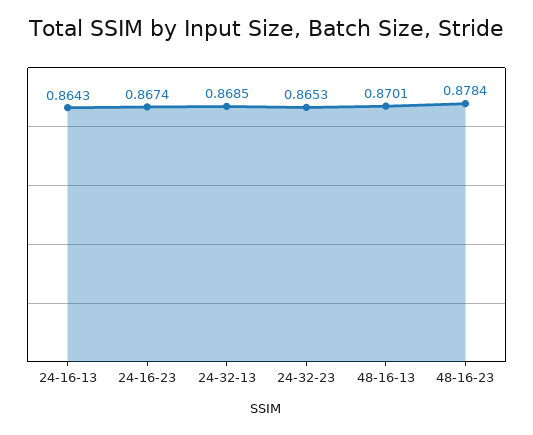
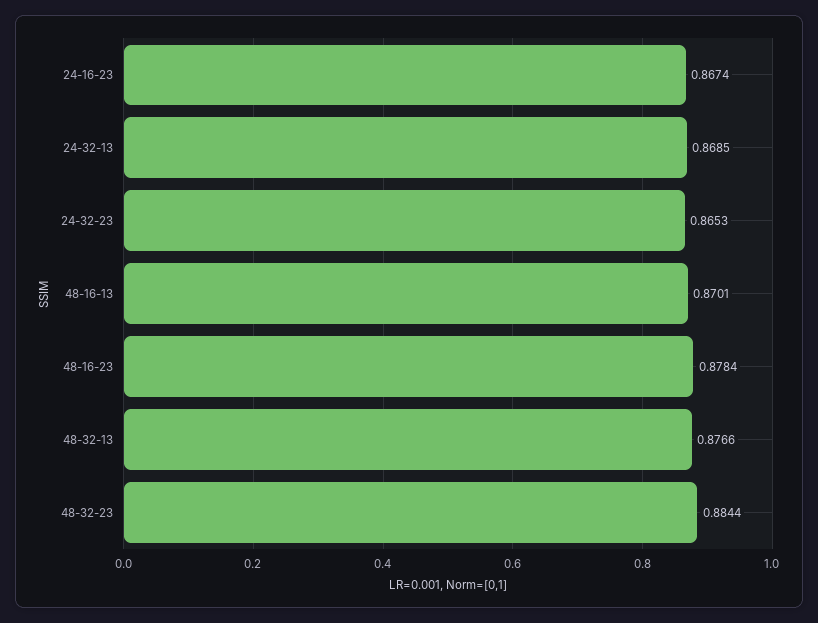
24-16-13: 0.8643 -> none
48-32-13: none -> 0.8766
48-32-23: none -> 0.8844

